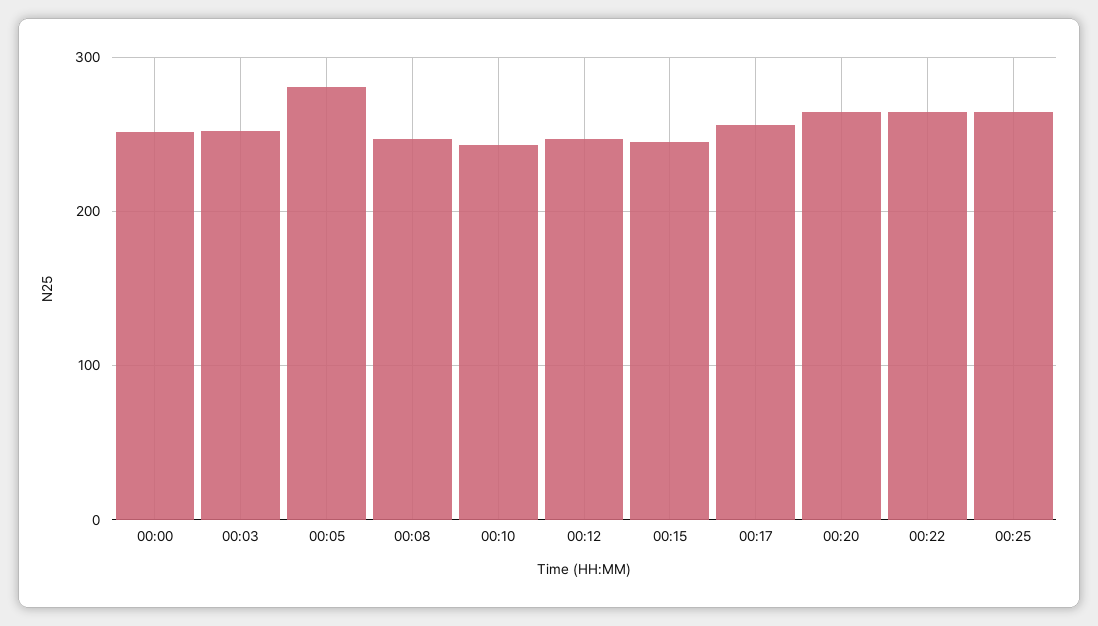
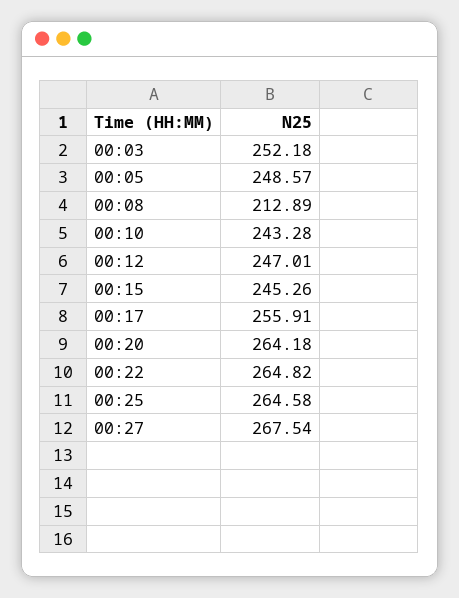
00:00: 250 -> none
00:05: 280 -> 248.57
00:08: 250 -> 212.89
00:27: none -> 267.54

